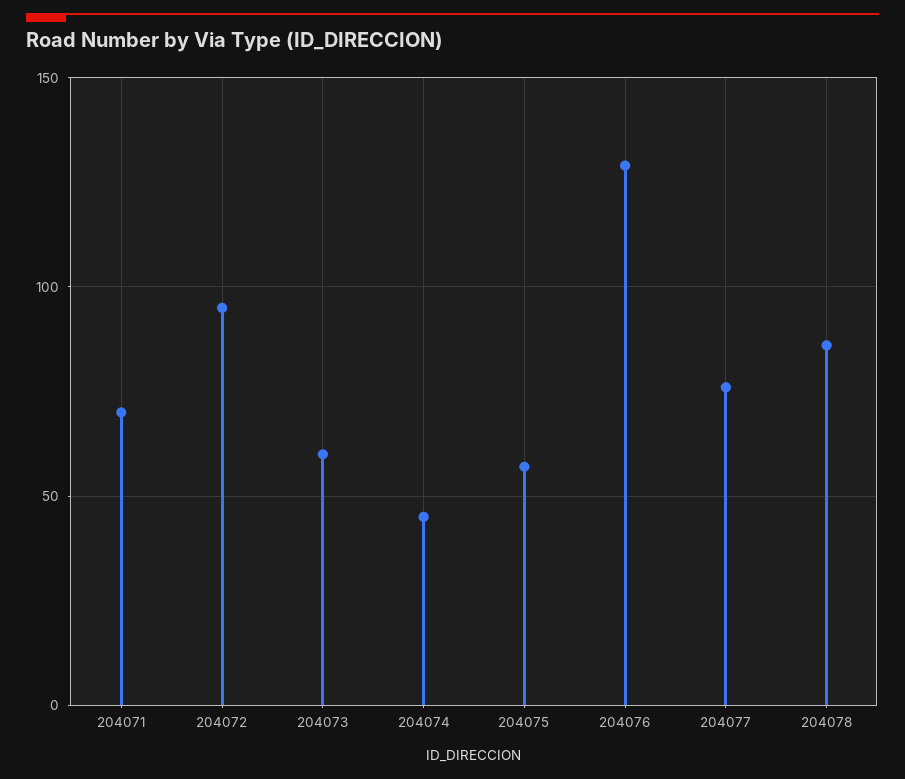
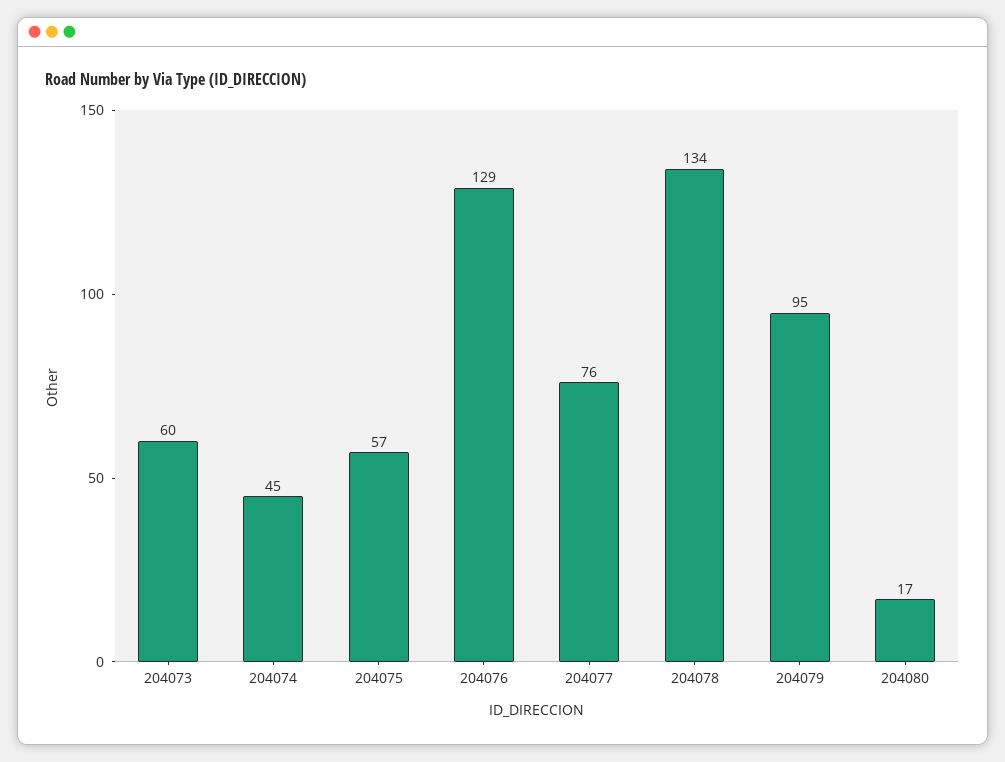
204071: 70 -> none
204072: 95 -> none
204078: 85 -> 134
204079: none -> 95
204080: none -> 17

